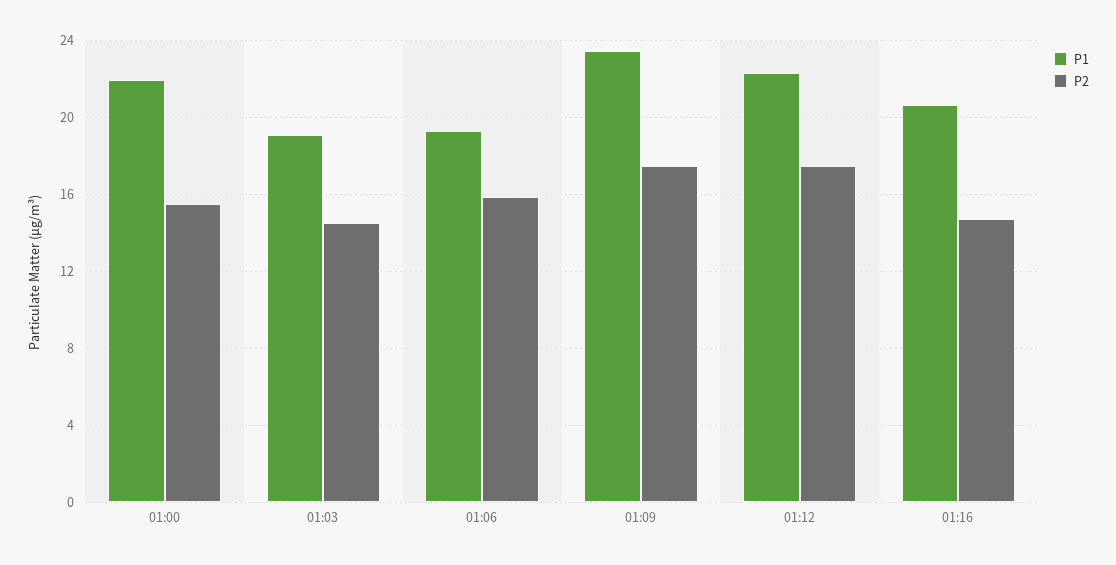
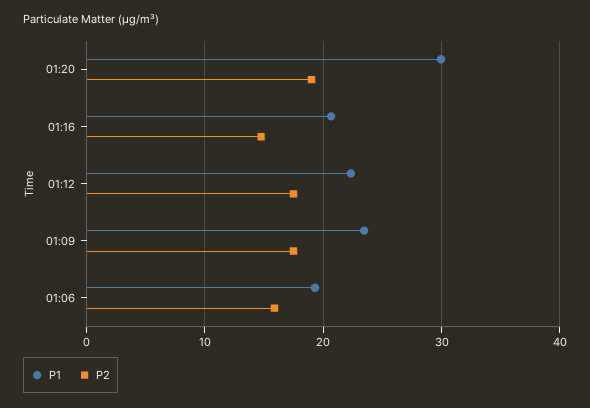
P1, 01:00: 22 -> none
P2, 01:00: 15.5 -> none
P1, 01:03: 19 -> none
P2, 01:03: 14.5 -> none
P1, 01:20: none -> 30
P2, 01:20: none -> 19

